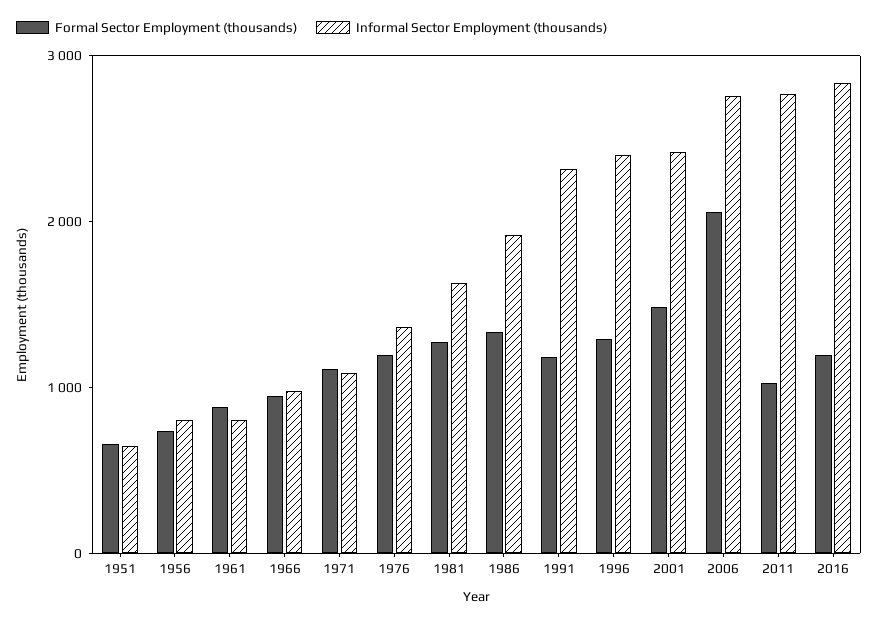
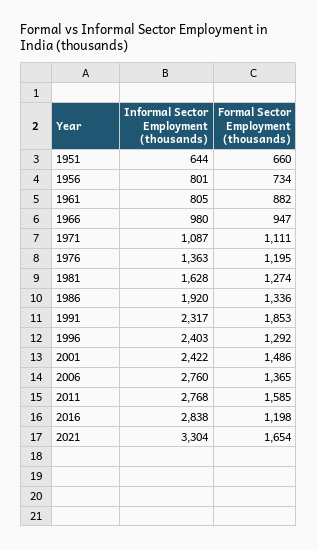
Formal Sector Employment (thousands), 1991: 1200 -> 1853
Formal Sector Employment (thousands), 2006: 2000 -> 1365
Formal Sector Employment (thousands), 2011: 1000 -> 1585
Informal Sector Employment (thousands), 2021: none -> 3304
Formal Sector Employment (thousands), 2021: none -> 1654

